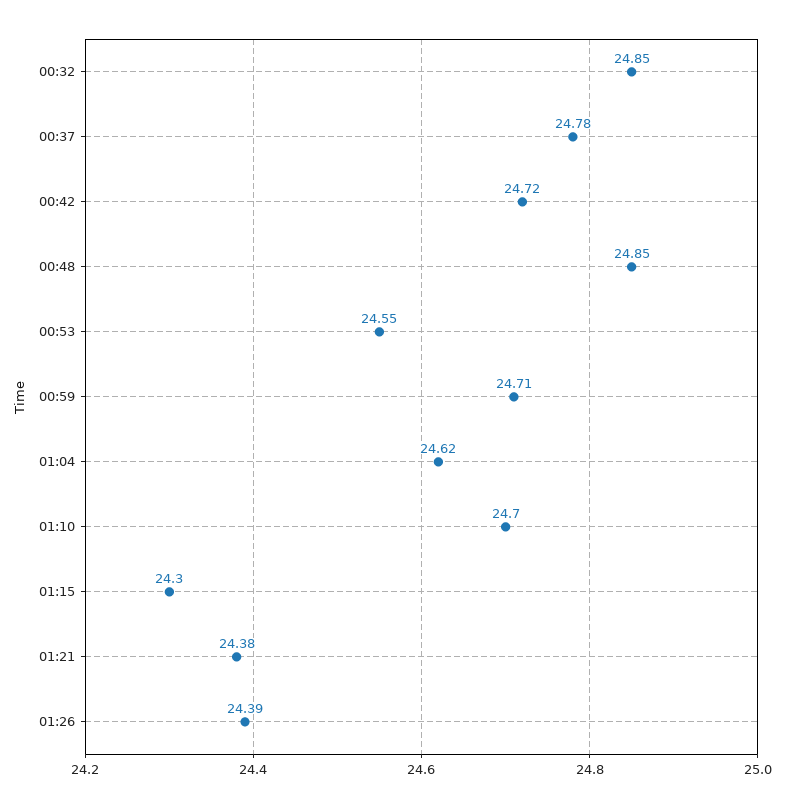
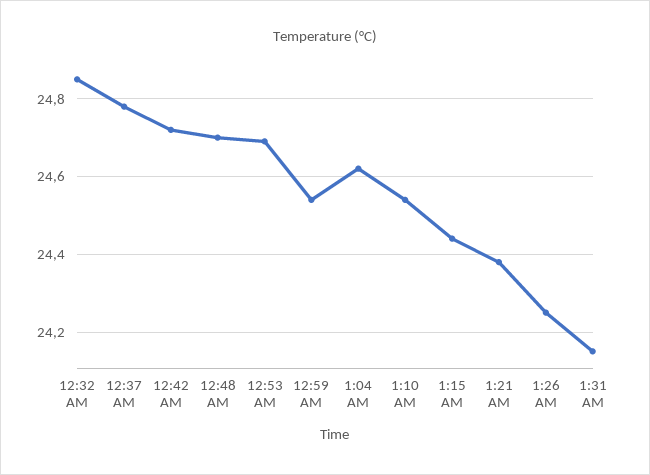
00:48: 24.85 -> 24.7
00:53: 24.55 -> 24.7
00:59: 24.71 -> 24.55
01:10: 24.7 -> 24.55
01:15: 24.3 -> 24.45
01:26: 24.39 -> 24.25
1:31 AM: none -> 24.15

